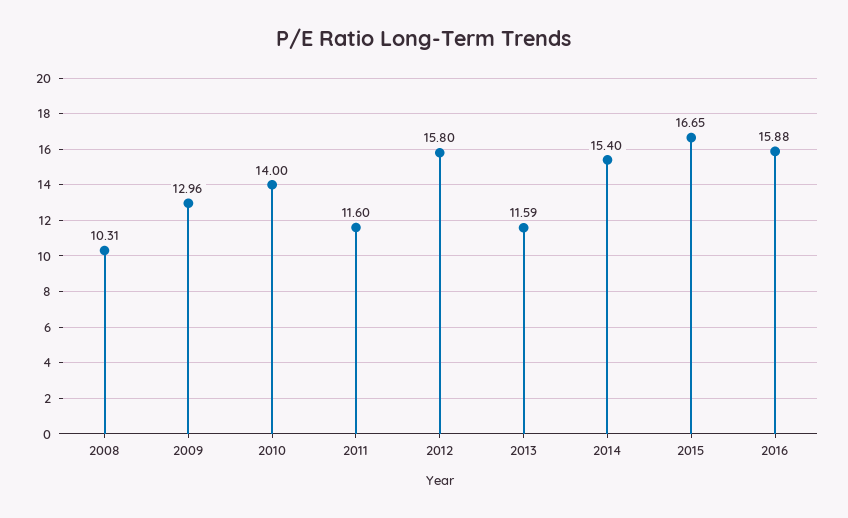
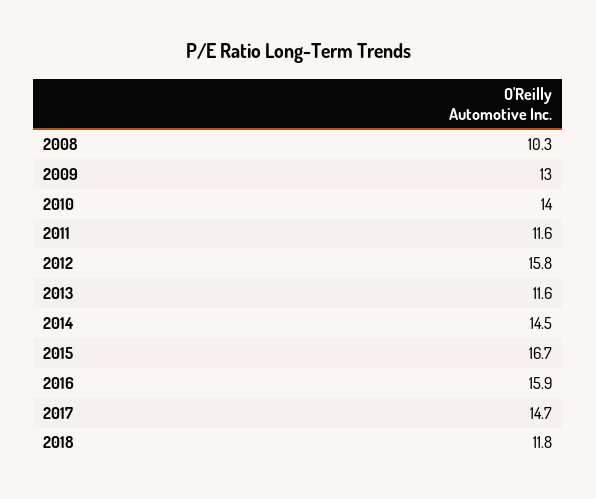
2014: 15.4 -> 14.5
2017: none -> 14.7
2018: none -> 11.8

